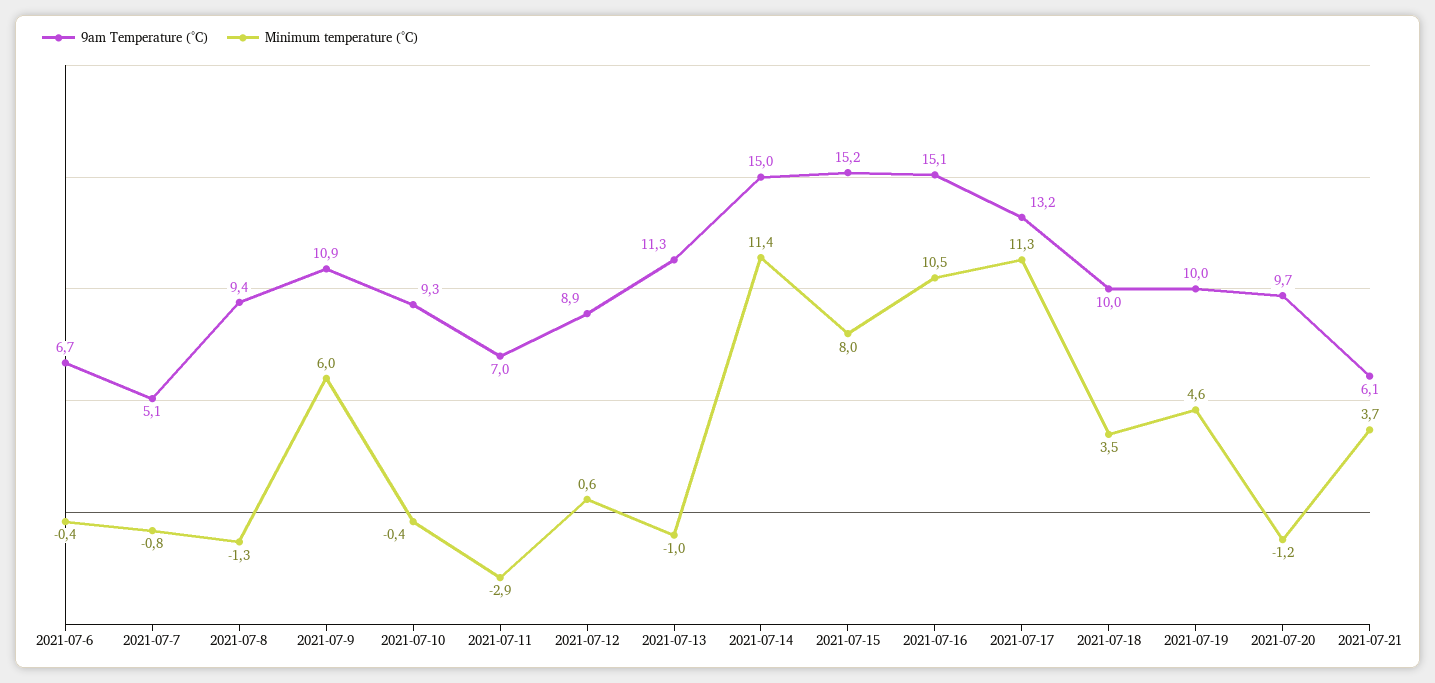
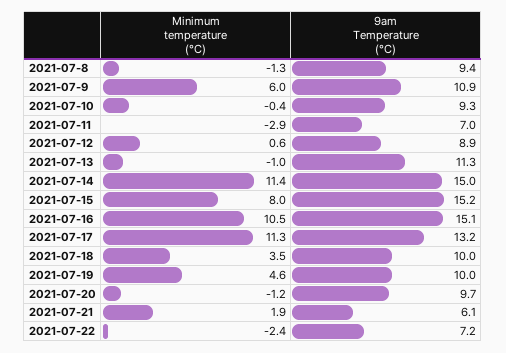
9am Temperature (°C), 2021-07-6: 6.7 -> none
Minimum temperature (°C), 2021-07-6: -0.4 -> none
9am Temperature (°C), 2021-07-7: 5.1 -> none
Minimum temperature (°C), 2021-07-7: -0.8 -> none
Minimum temperature (°C), 2021-07-21: 3.7 -> 1.9
Minimum temperature (°C), 2021-07-22: none -> -2.4
9am Temperature (°C), 2021-07-22: none -> 7.2

